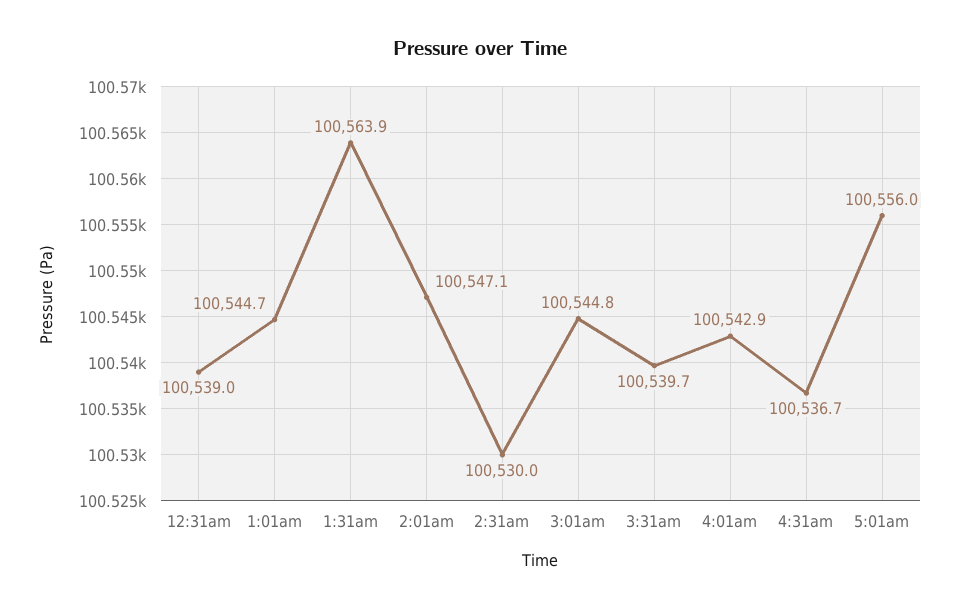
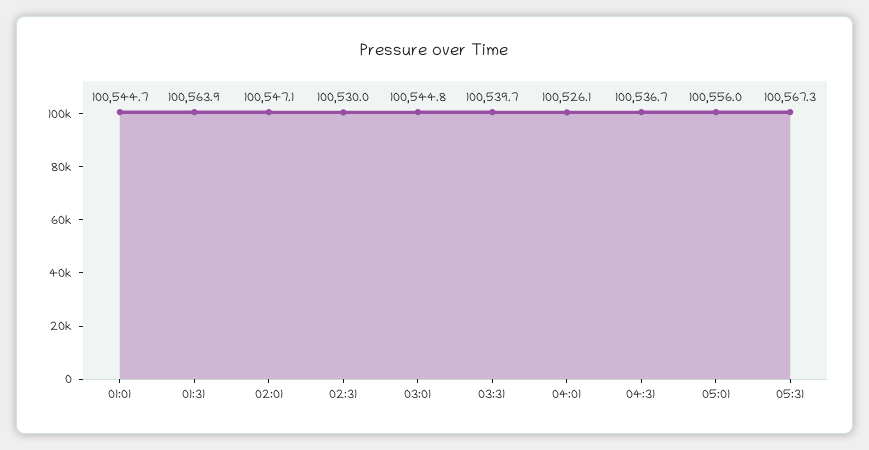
12:31am: 100539 -> none
4:01am: 100542.9 -> 100526.1
05:31: none -> 100567.3

